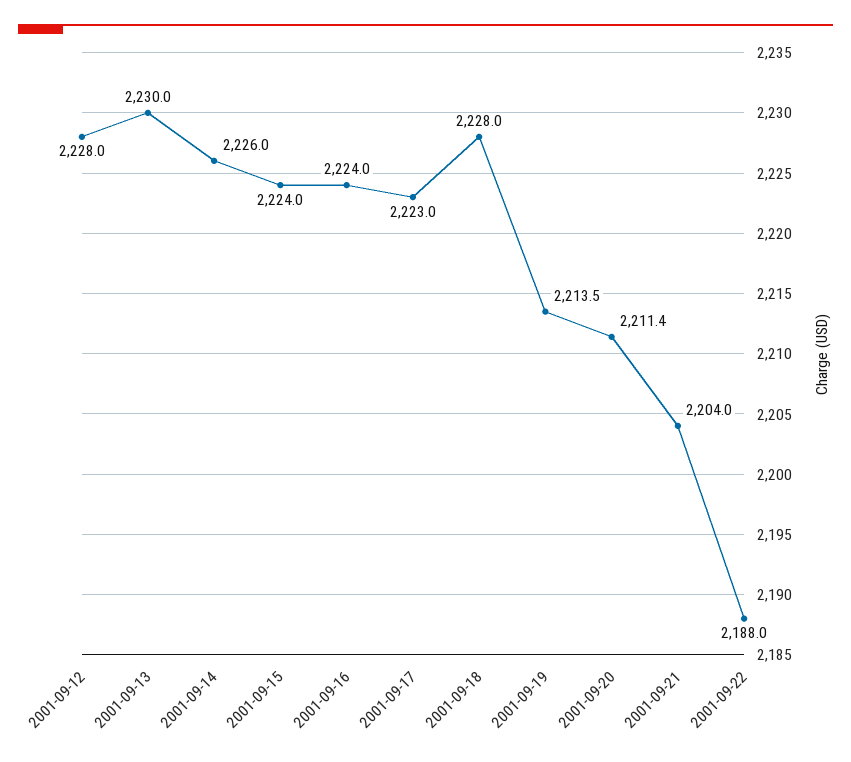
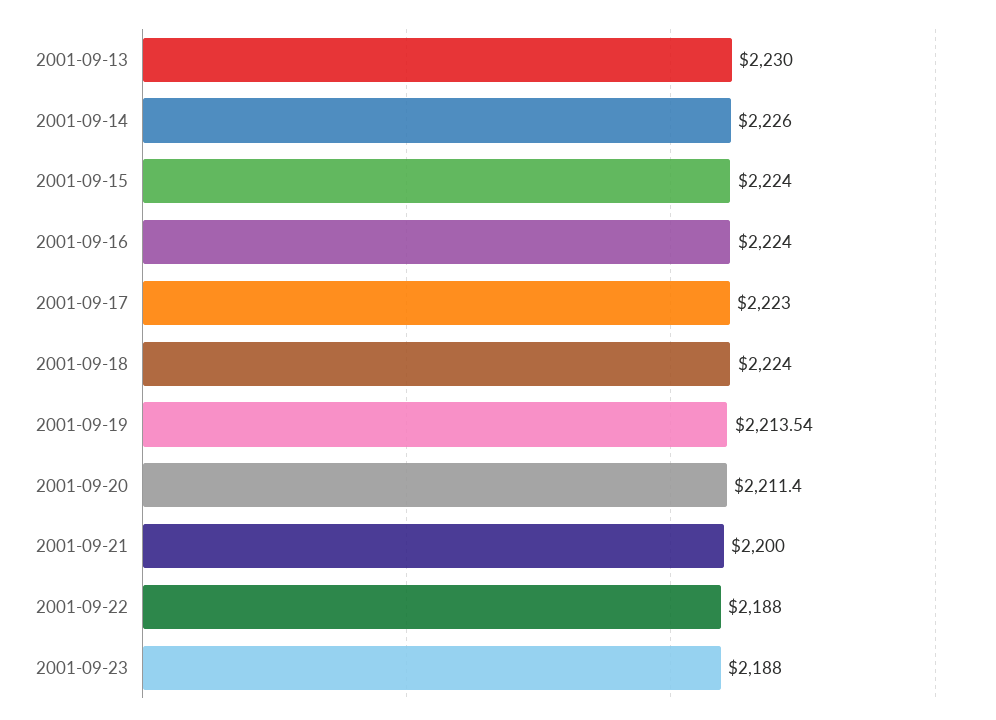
2001-09-12: 2228 -> none
2001-09-18: 2228 -> 2224
2001-09-21: 2204 -> 2200
2001-09-23: none -> 2188

